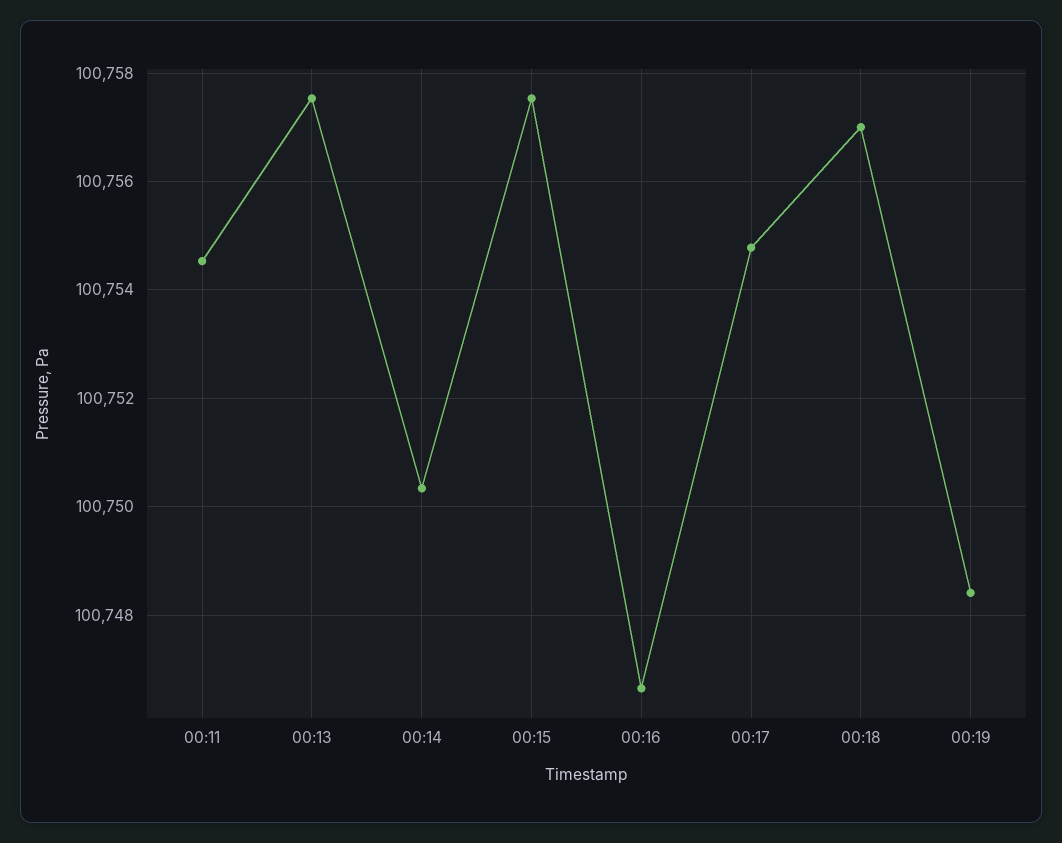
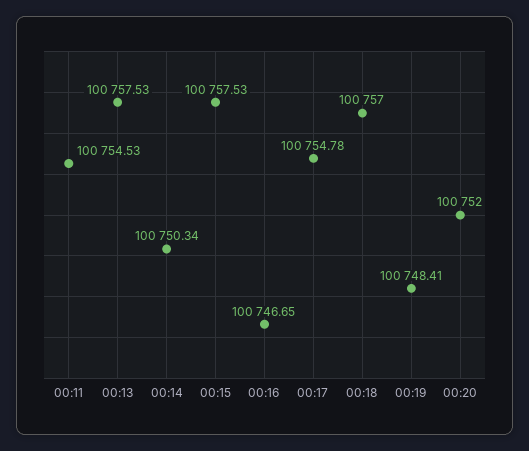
00:20: none -> 100752

